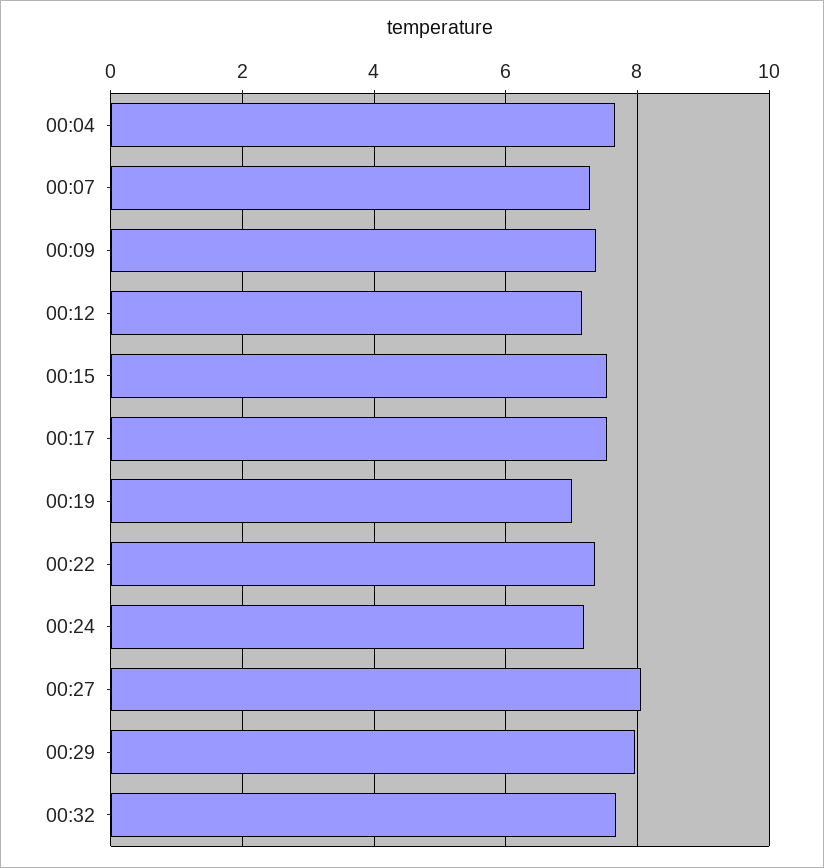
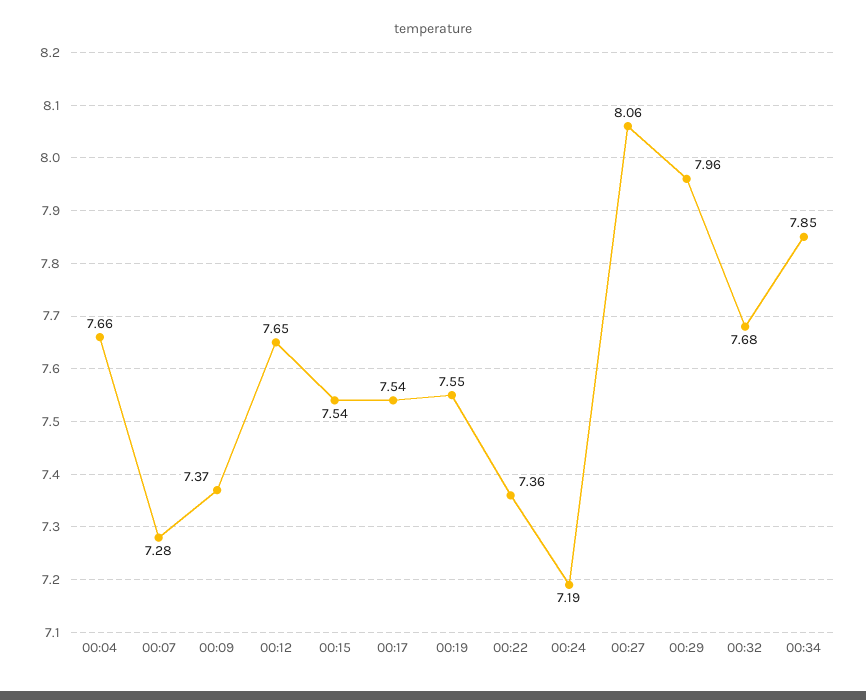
00:12: 7.2 -> 7.65
00:19: 7 -> 7.55
00:34: none -> 7.85

